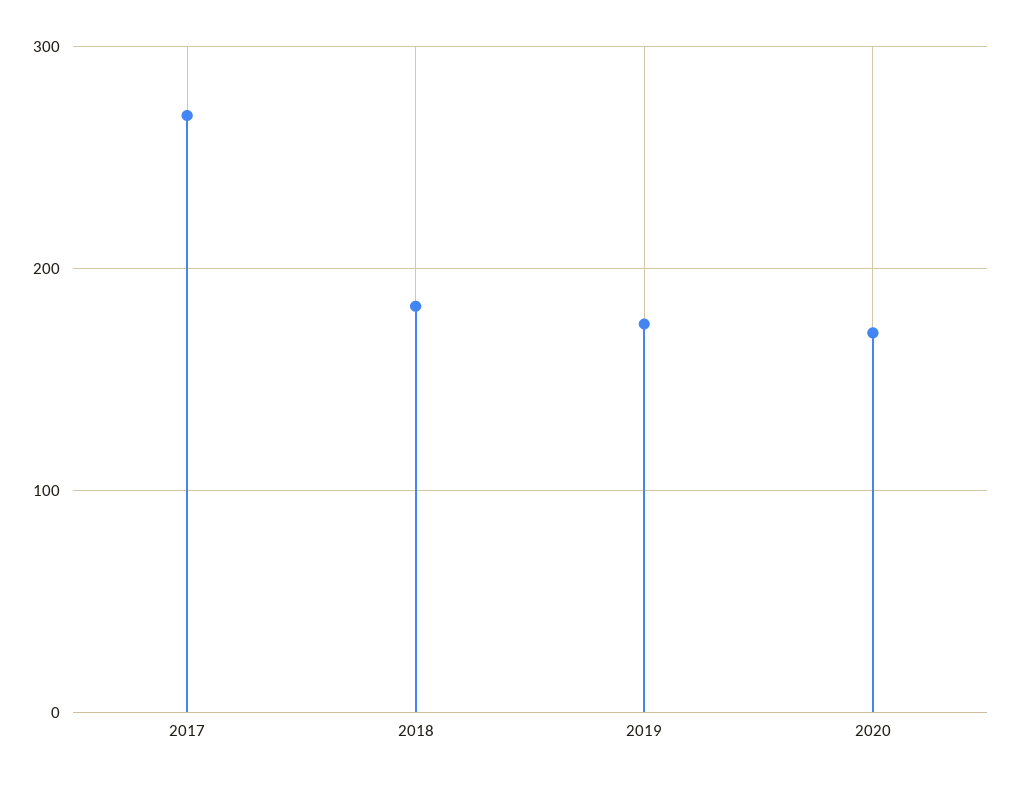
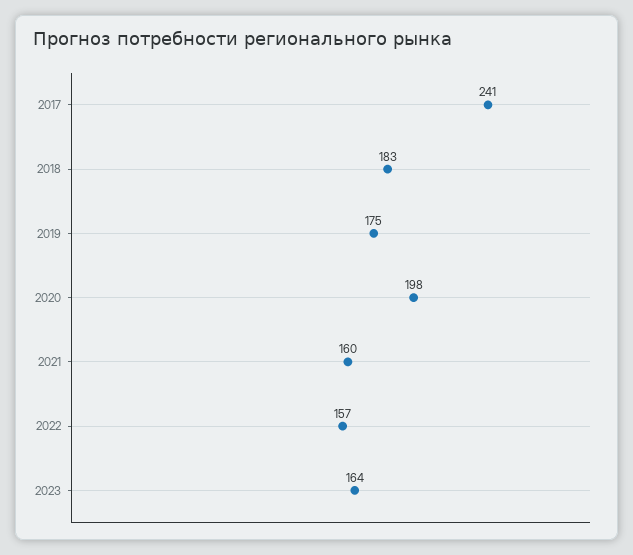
2017: 270 -> 241
2020: 170 -> 198
2021: none -> 160
2022: none -> 157
2023: none -> 164

